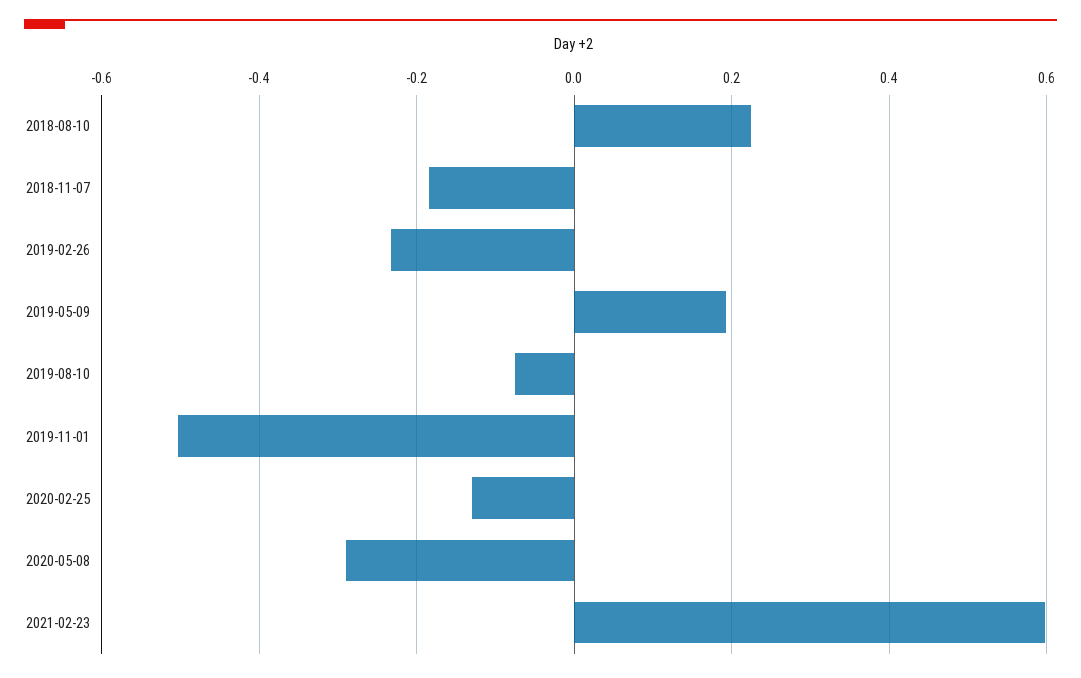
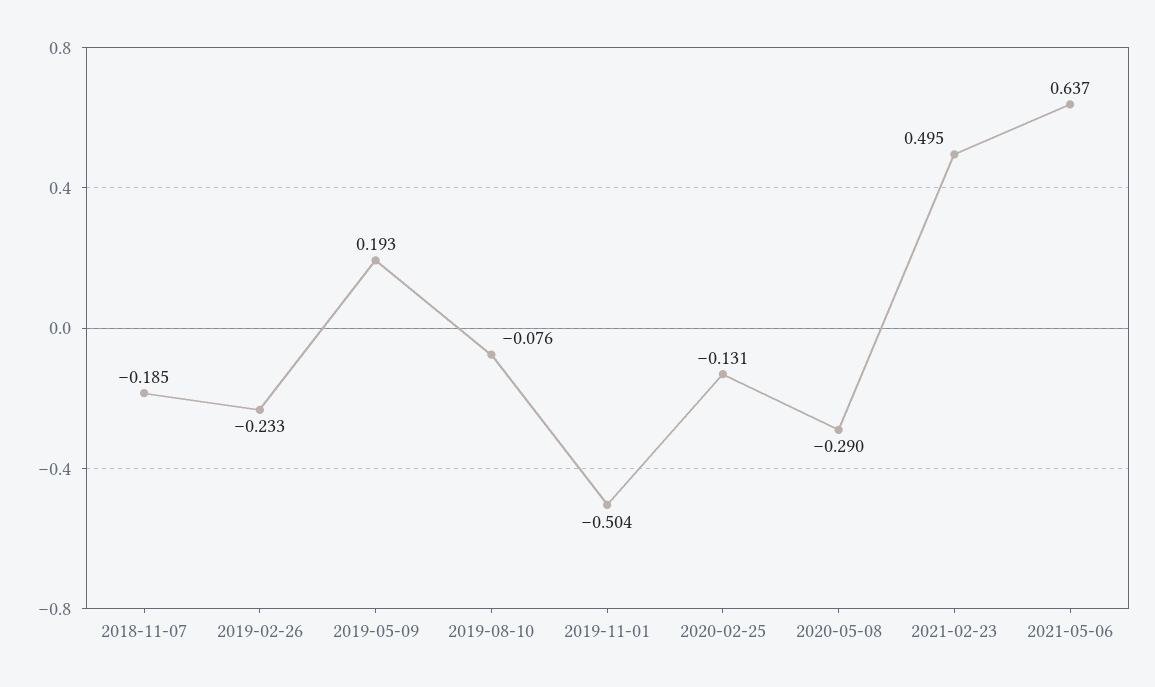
2018-08-10: 0.22 -> none
2021-02-23: 0.6 -> 0.495
2021-05-06: none -> 0.637

